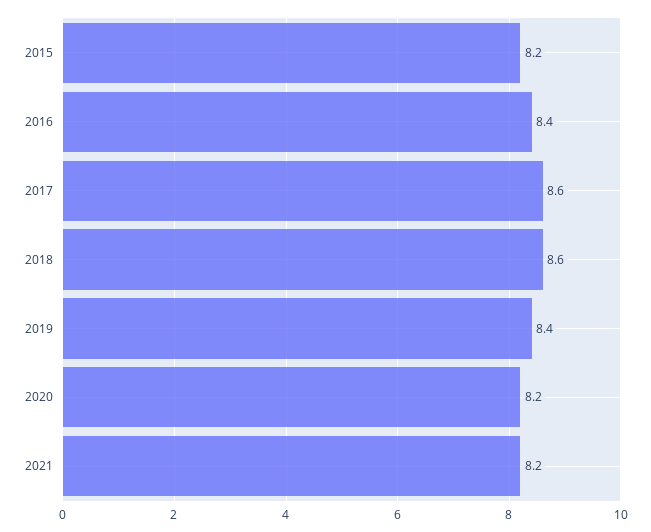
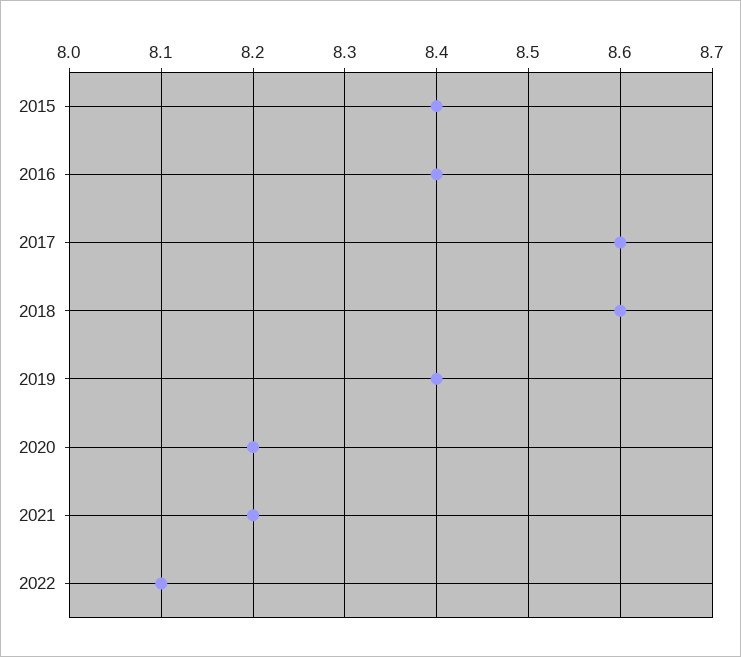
2015: 8.2 -> 8.4
2022: none -> 8.1

